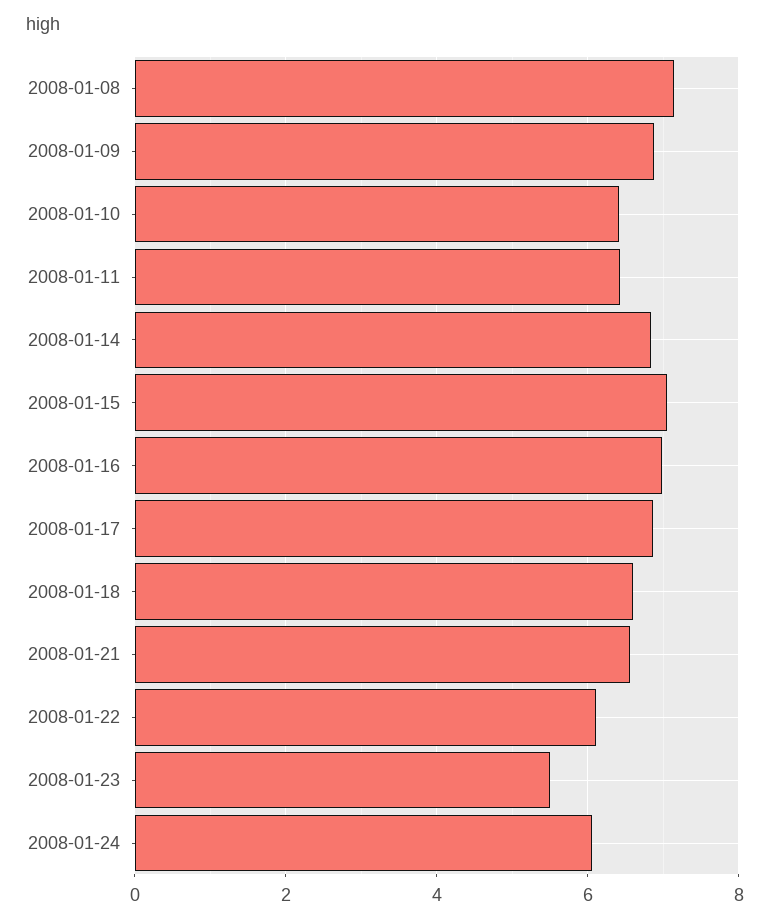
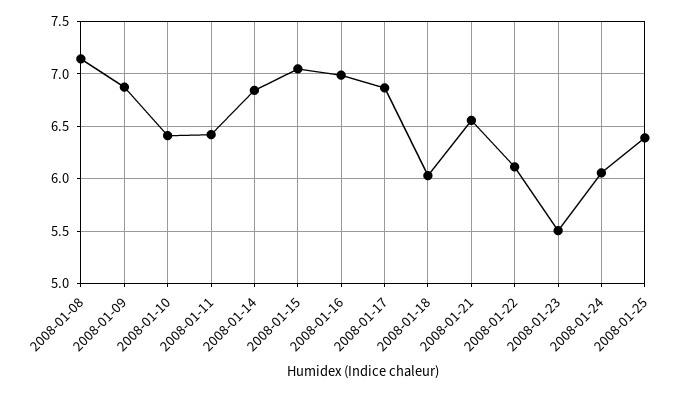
2008-01-18: 6.6 -> 6
2008-01-25: none -> 6.4

